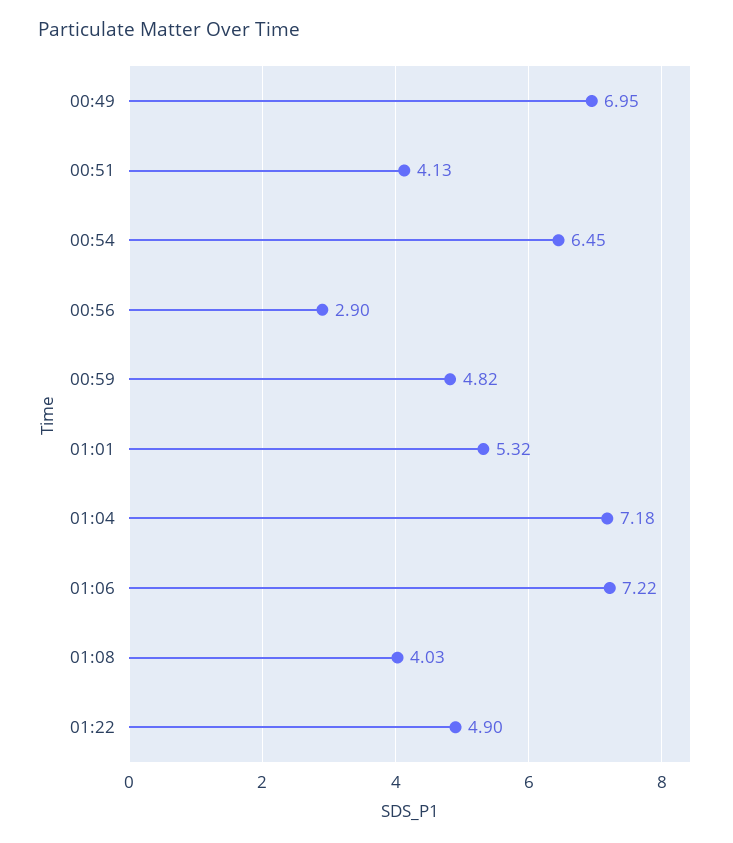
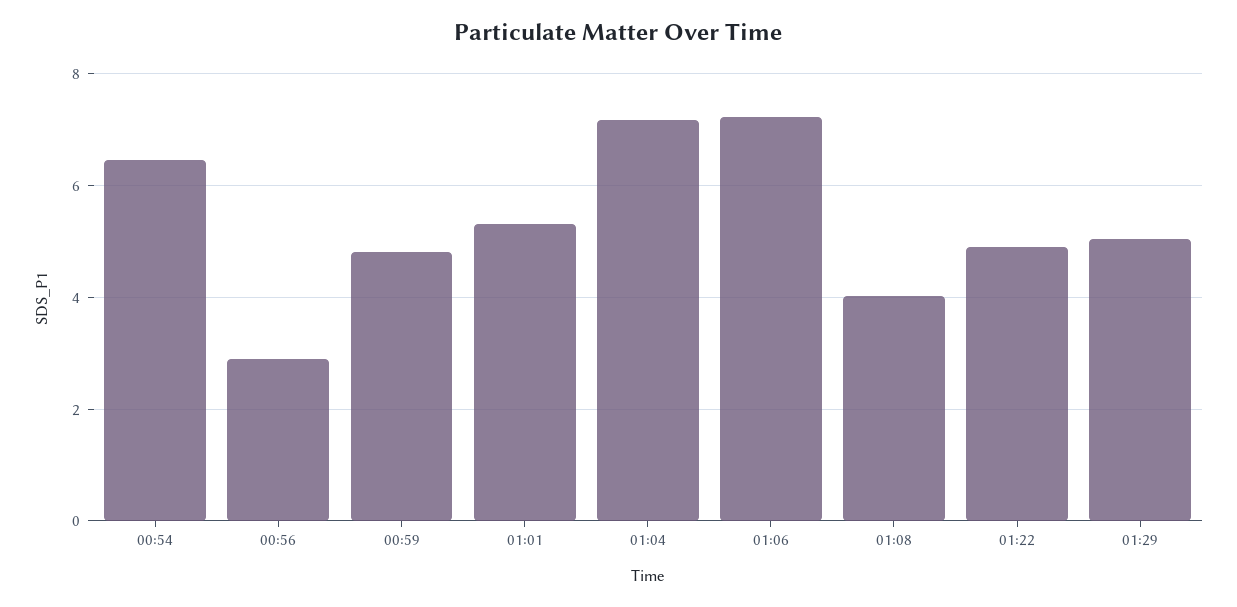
00:49: 6.95 -> none
00:51: 4.13 -> none
01:29: none -> 5

